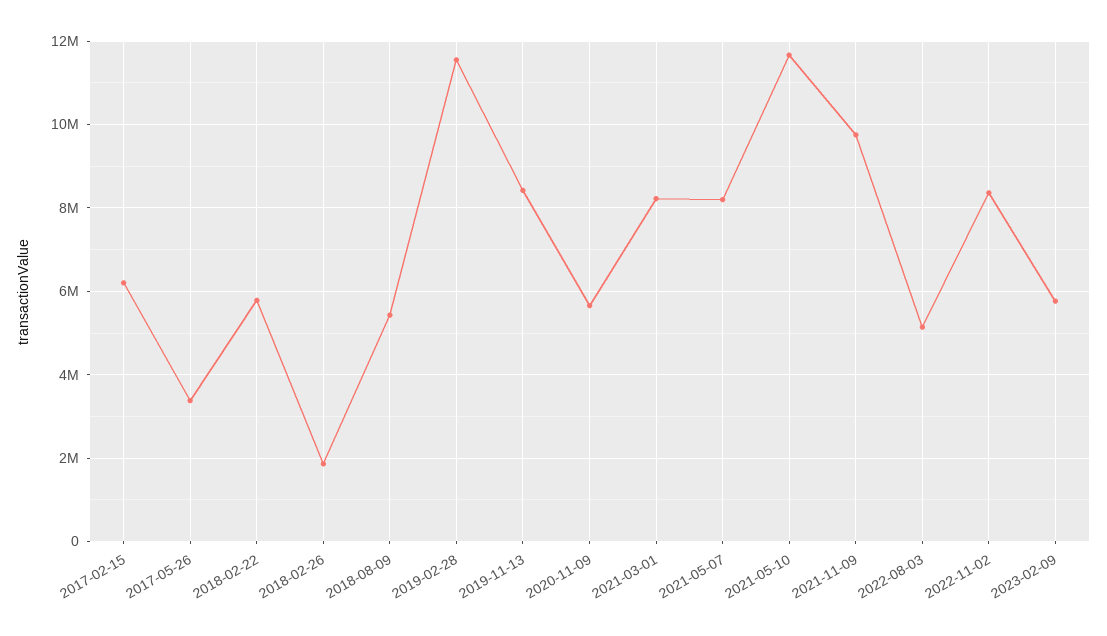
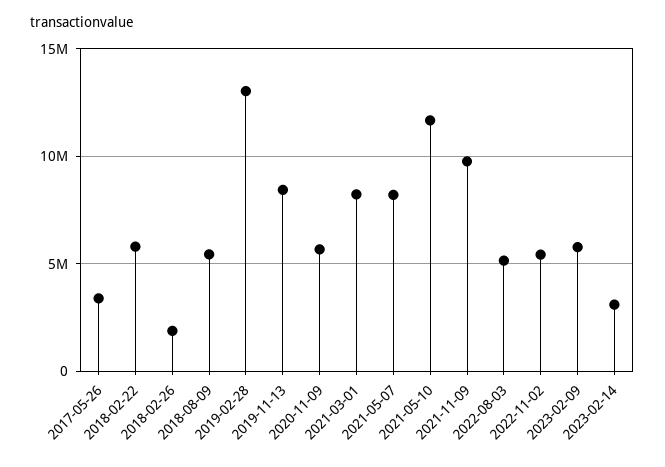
2017-02-15: 6200000 -> none
2019-02-28: 11600000 -> 13000000
2022-11-02: 8400000 -> 5500000
2023-02-14: none -> 3000000

